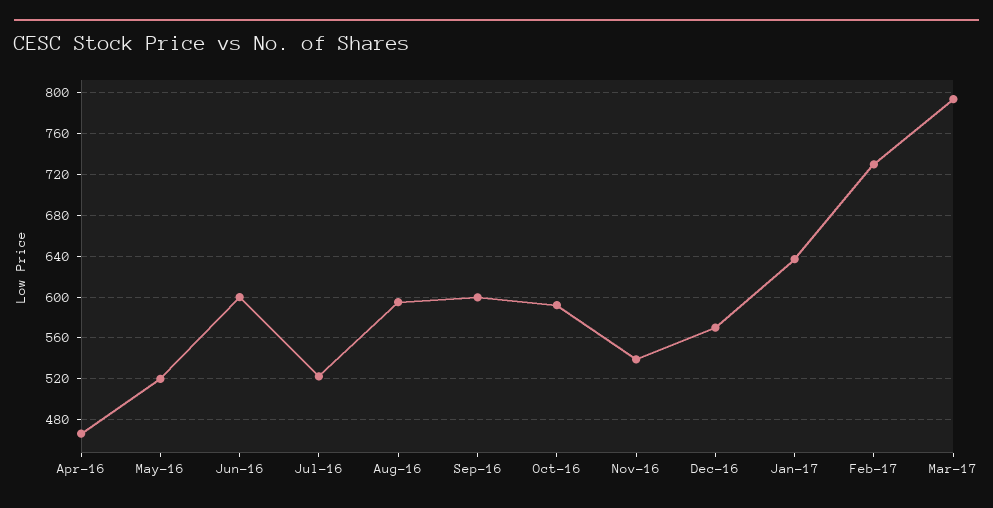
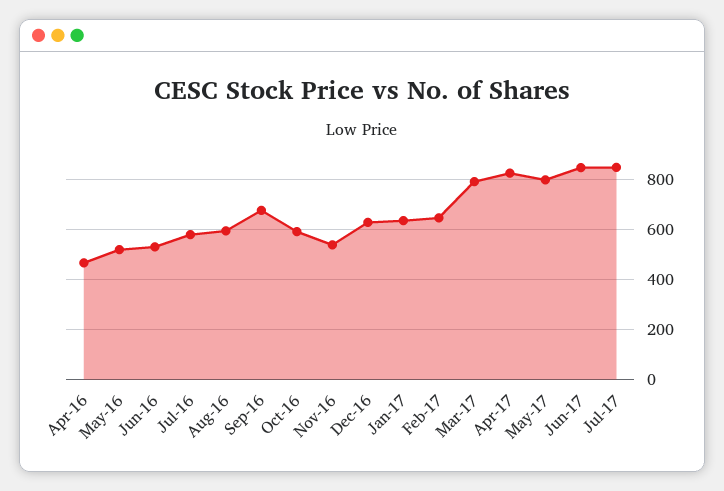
Jun-16: 600 -> 525
Jul-16: 520 -> 575
Sep-16: 600 -> 675
Dec-16: 570 -> 625
Feb-17: 730 -> 650
Apr-17: none -> 825
May-17: none -> 800
Jun-17: none -> 850
Jul-17: none -> 850

